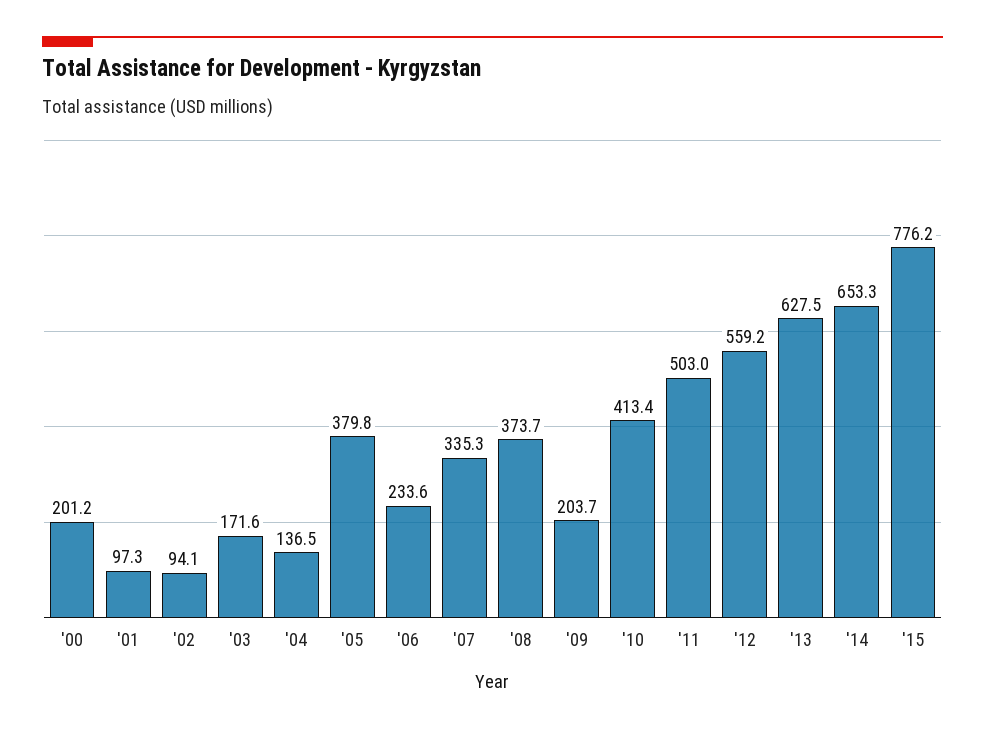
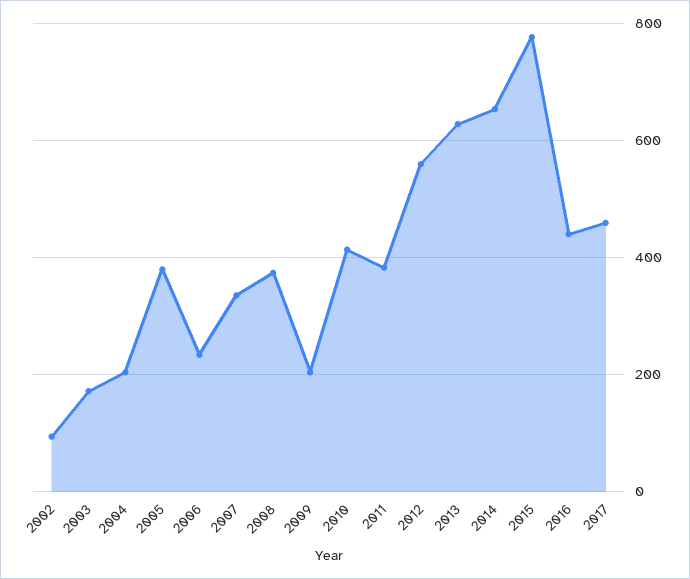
'00: 201.2 -> none
'01: 97.3 -> none
'04: 136.5 -> 200
'11: 503 -> 380
2016: none -> 440
2017: none -> 460

